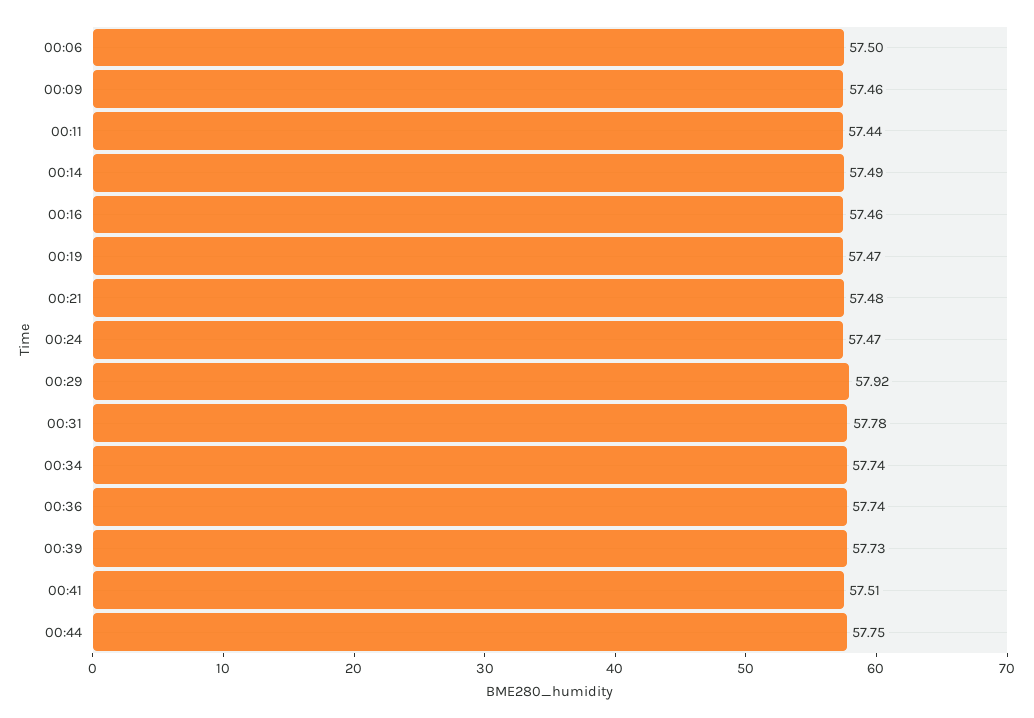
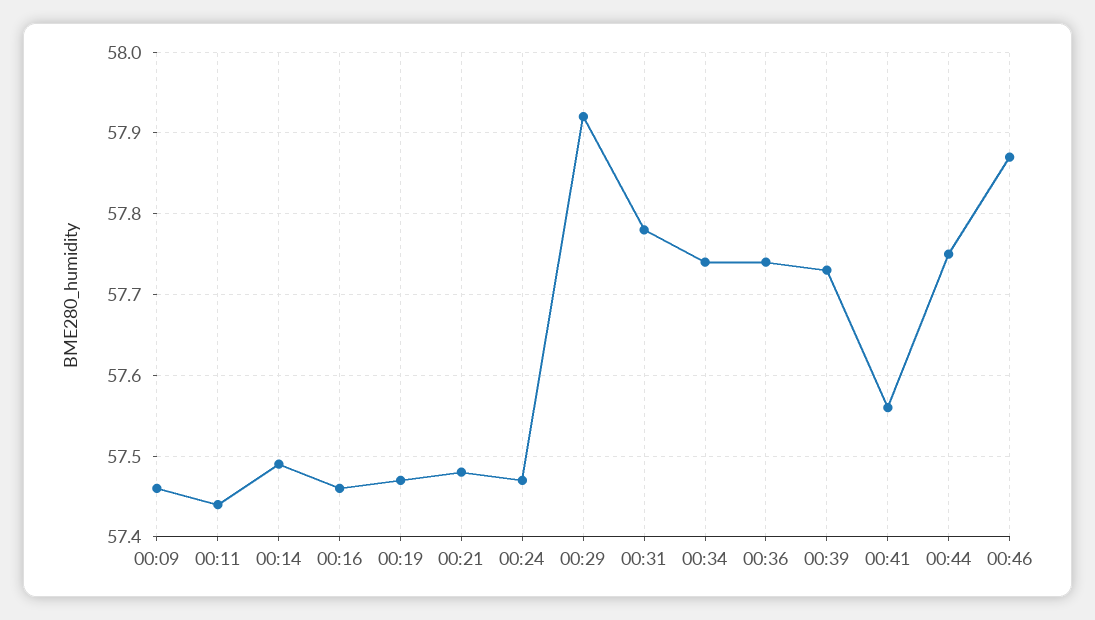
00:06: 57.5 -> none
00:41: 57.51 -> 57.56
00:46: none -> 57.87

